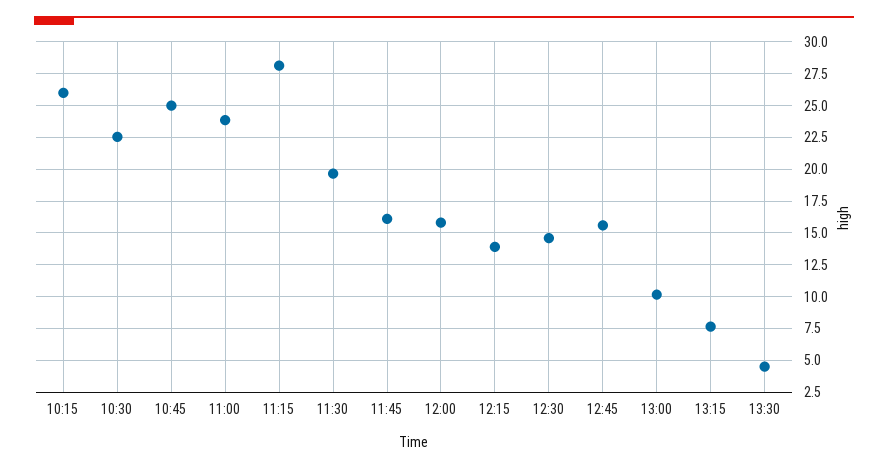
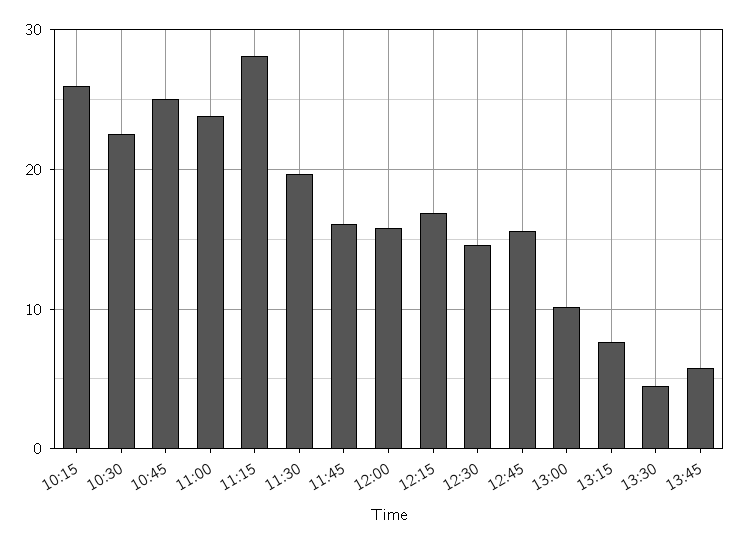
12:15: 14 -> 17
13:45: none -> 6

